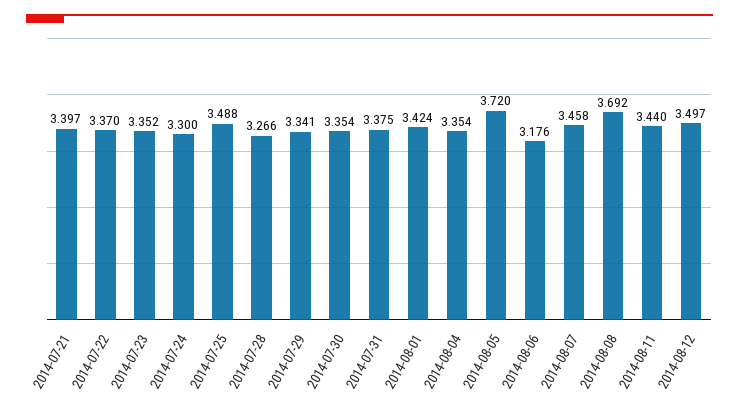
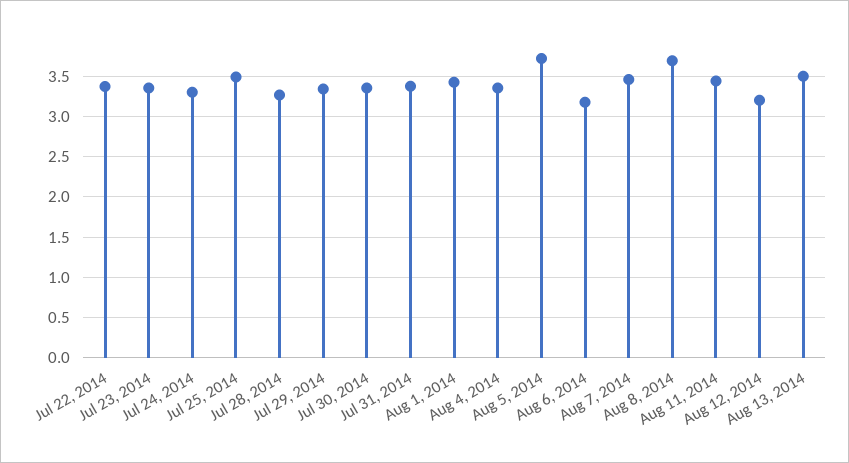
2014-07-21: 3.397 -> none
2014-08-12: 3.497 -> 3.2
Aug 13, 2014: none -> 3.5

